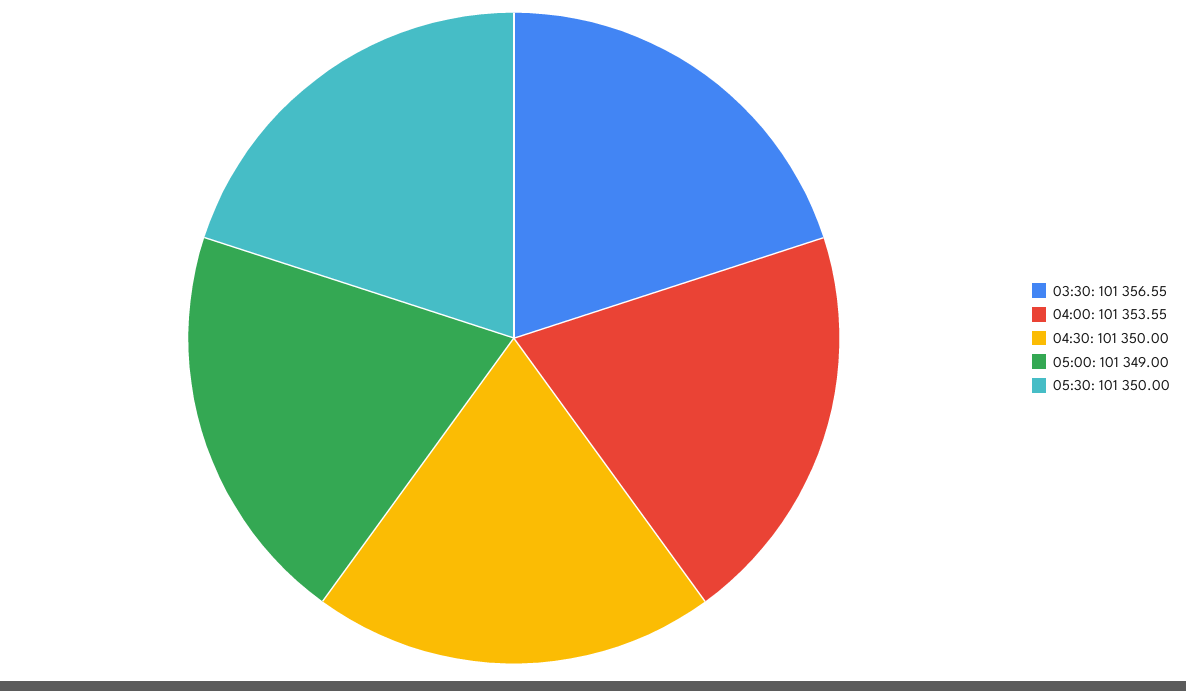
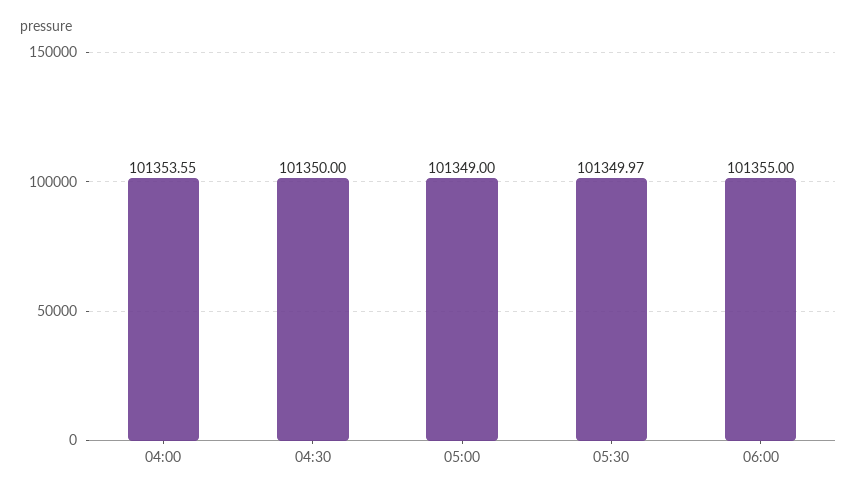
03:30: 101356.55 -> none
05:30: 101350 -> 101349.97
06:00: none -> 101355

